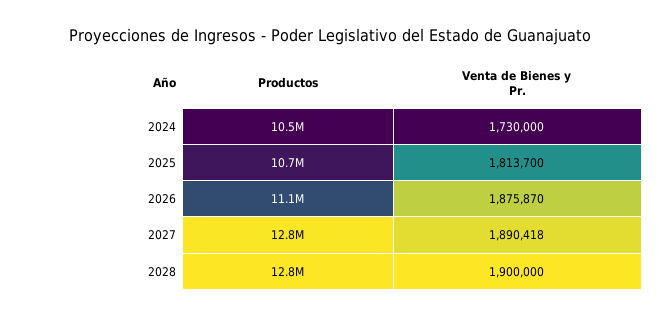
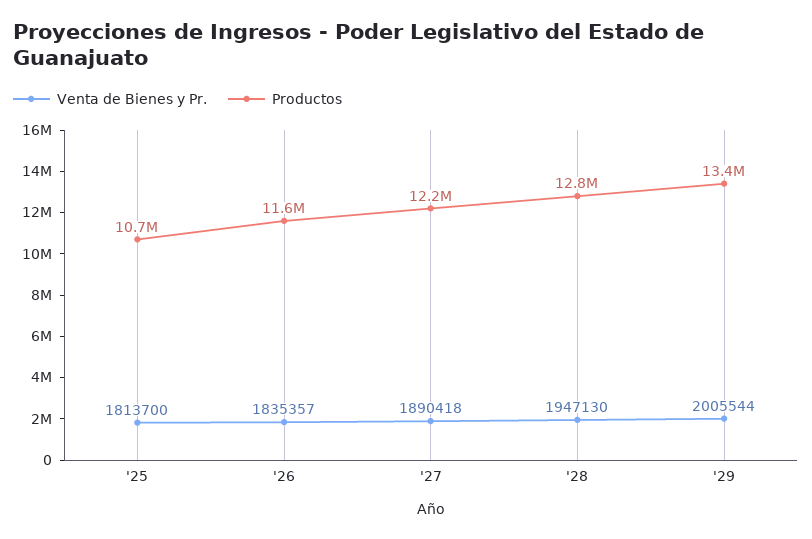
Productos, 2024: 10500000 -> none
Venta de Bienes y Pr., 2024: 1730000 -> none
Productos, 2026: 11100000 -> 11600000
Venta de Bienes y Pr., 2026: 1875870 -> 1835357
Productos, 2027: 12800000 -> 12200000
Venta de Bienes y Pr., 2028: 1900000 -> 1947130
Venta de Bienes y Pr., '29: none -> 2005544
Productos, '29: none -> 13400000

